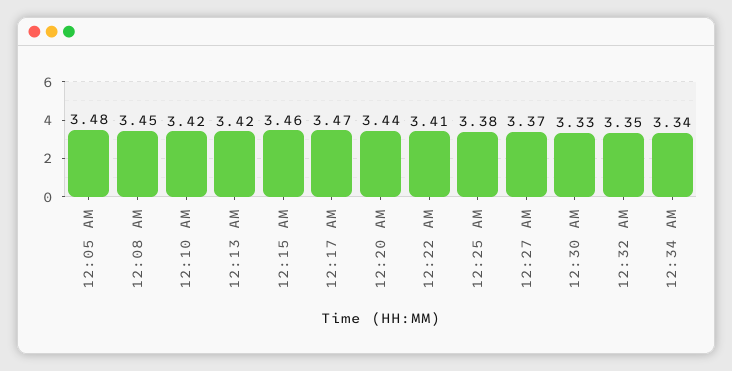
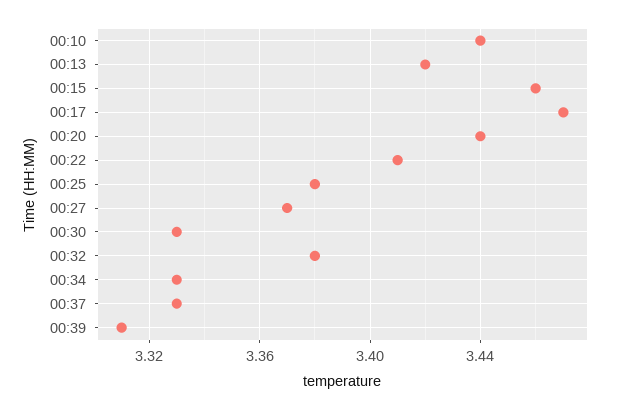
12:05 AM: 3.48 -> none
12:08 AM: 3.45 -> none
12:10 AM: 3.42 -> 3.44
12:32 AM: 3.35 -> 3.38
12:34 AM: 3.34 -> 3.33
00:37: none -> 3.33
00:39: none -> 3.31

